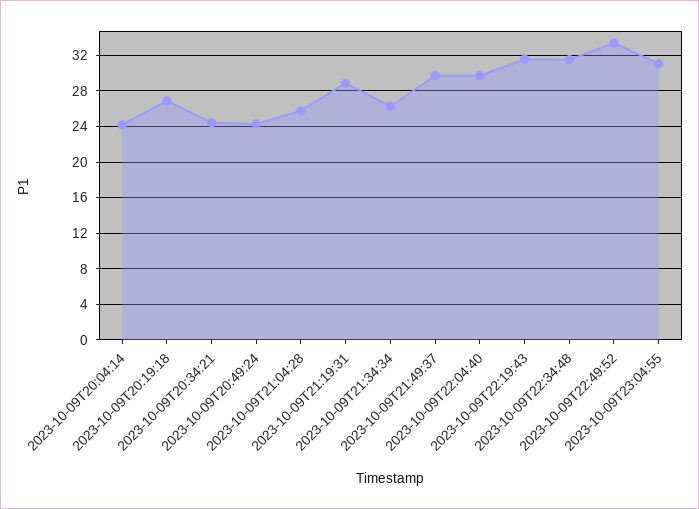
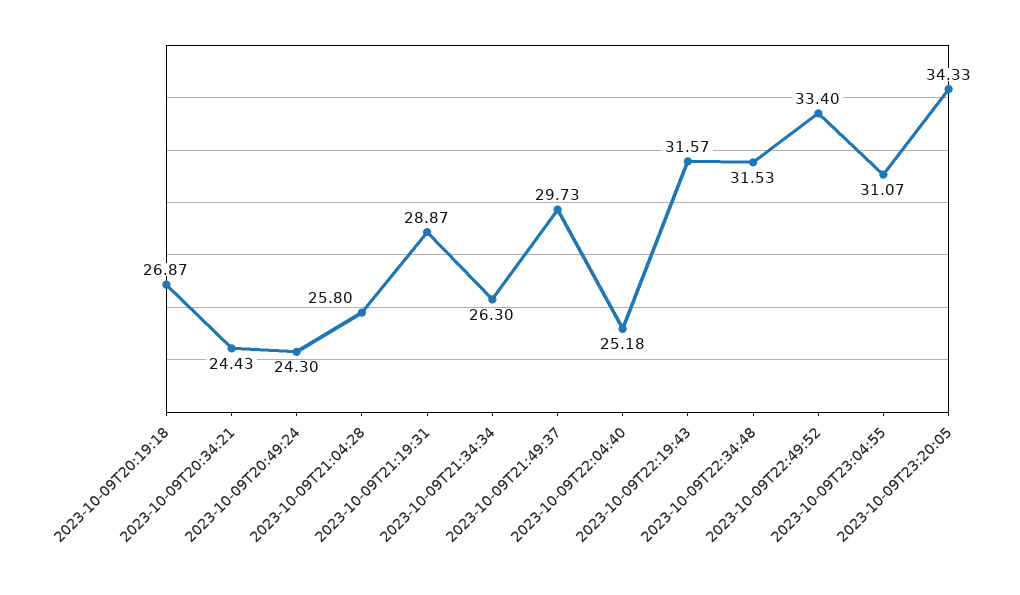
2023-10-09T20:04:14: 24 -> none
2023-10-09T22:04:40: 30 -> 25.18
2023-10-09T23:20:05: none -> 34.33

